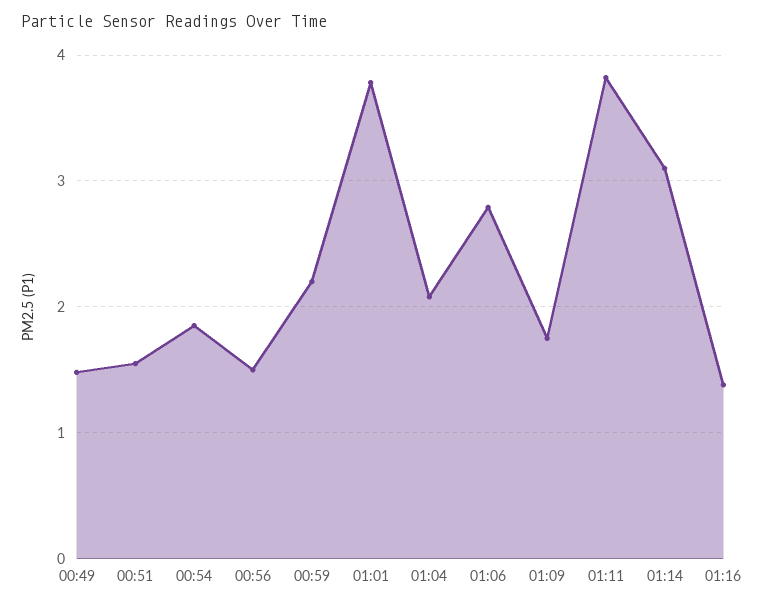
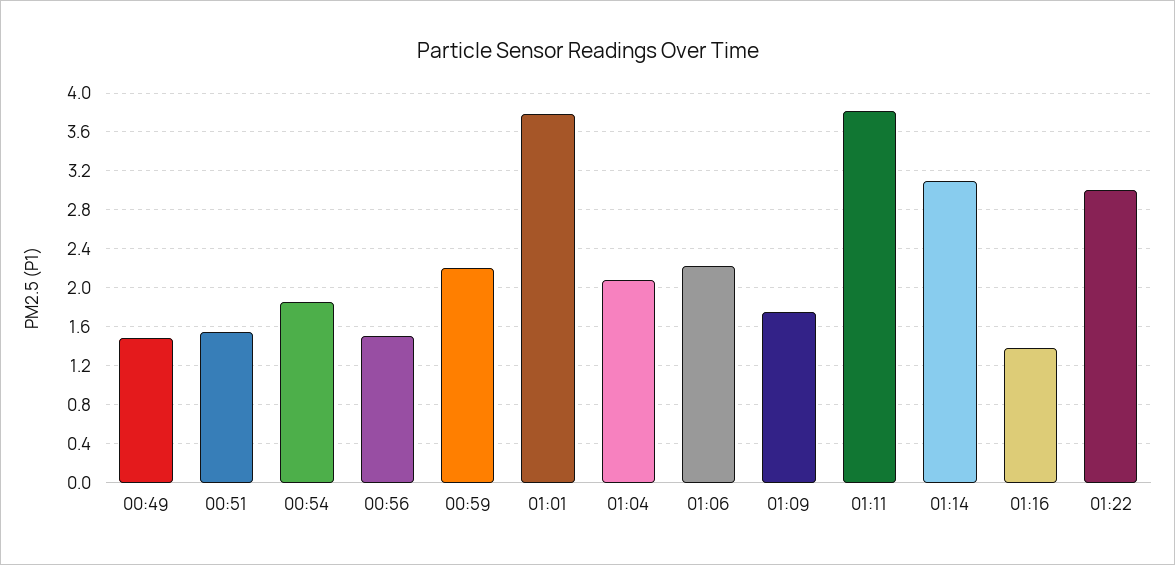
01:06: 2.8 -> 2.2
01:22: none -> 3

